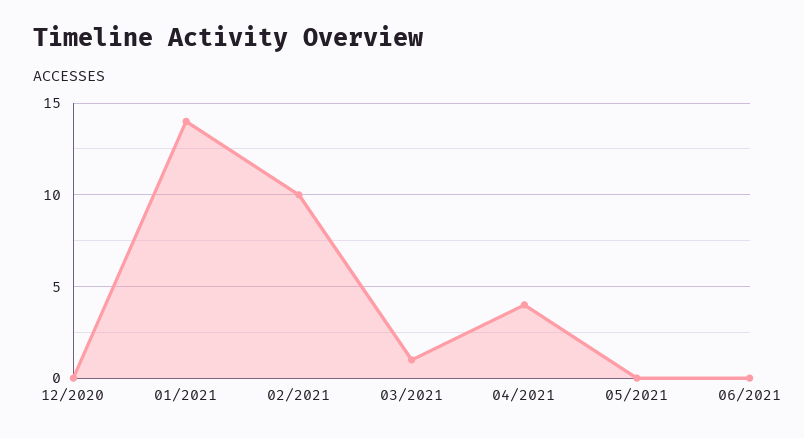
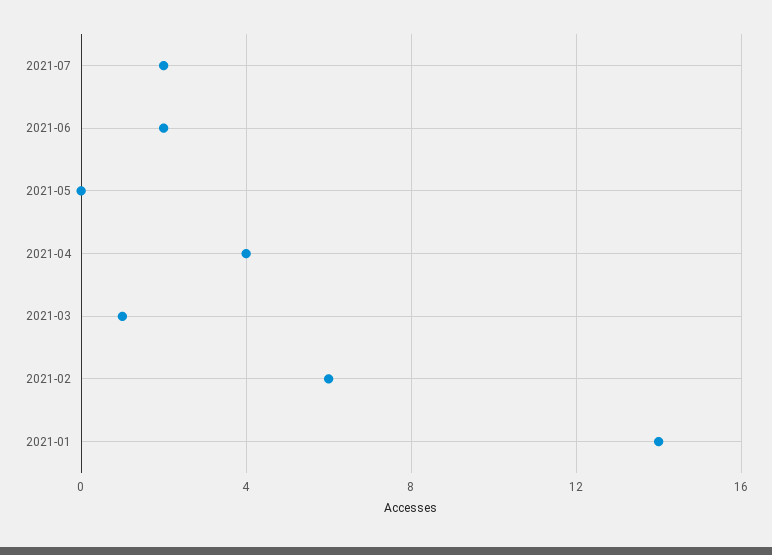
12/2020: 0 -> none
02/2021: 10 -> 6
06/2021: 0 -> 2
2021-07: none -> 2

